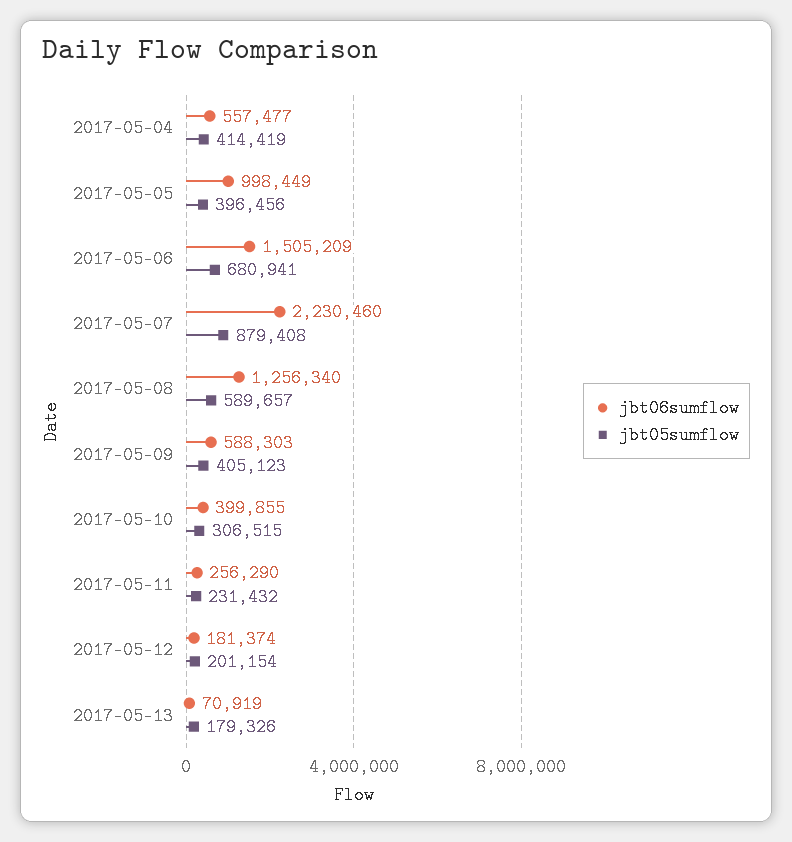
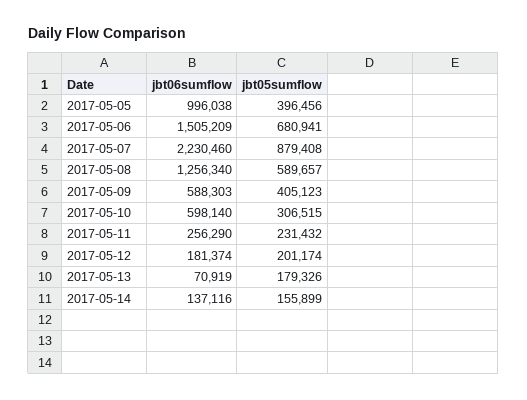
jbt06sumflow, 2017-05-04: 557477 -> none
jbt05sumflow, 2017-05-04: 414419 -> none
jbt06sumflow, 2017-05-05: 998449 -> 996038
jbt06sumflow, 2017-05-10: 399855 -> 598140
jbt05sumflow, 2017-05-12: 201154 -> 201174
jbt06sumflow, 2017-05-14: none -> 137116
jbt05sumflow, 2017-05-14: none -> 155899

